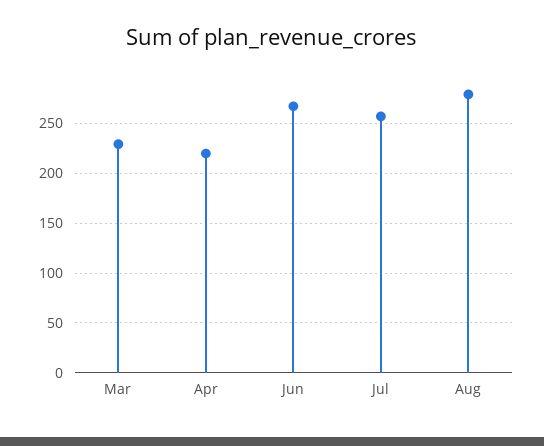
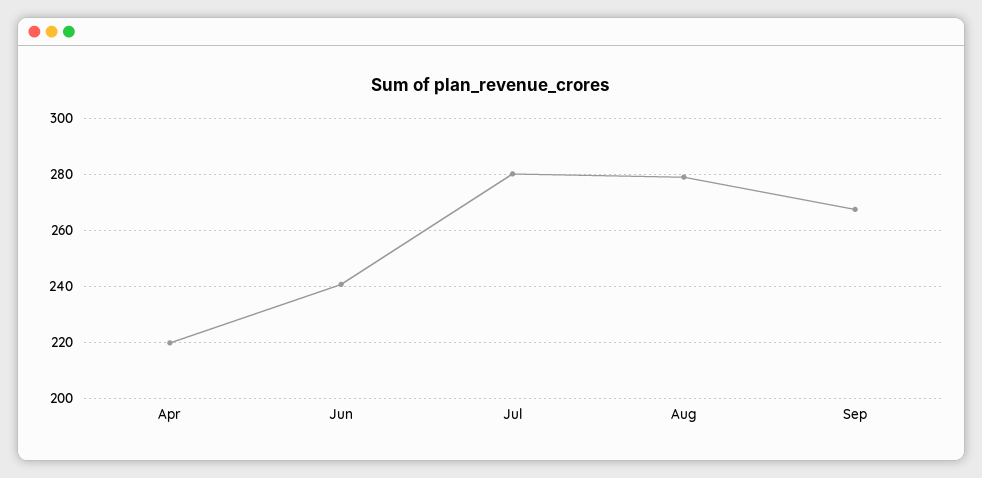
Mar: 230 -> none
Jun: 270 -> 240
Jul: 260 -> 280
Sep: none -> 267.5

